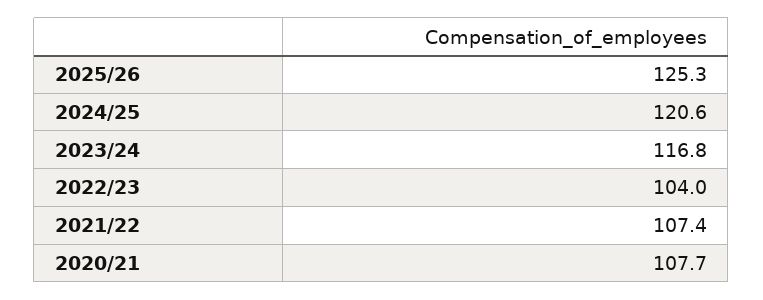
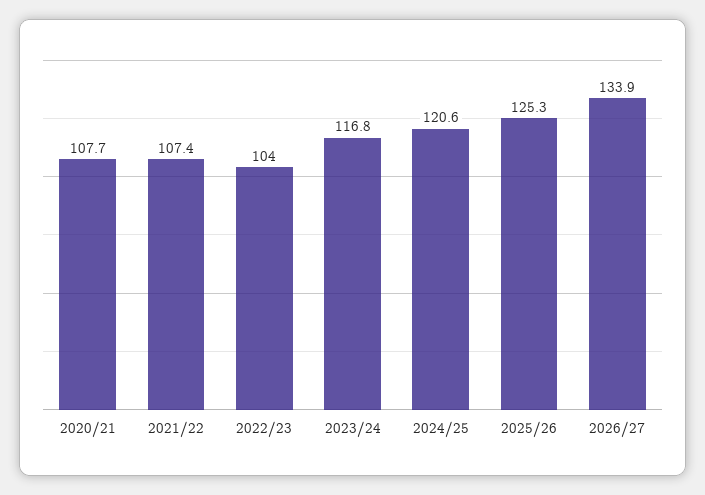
2026/27: none -> 133.9

